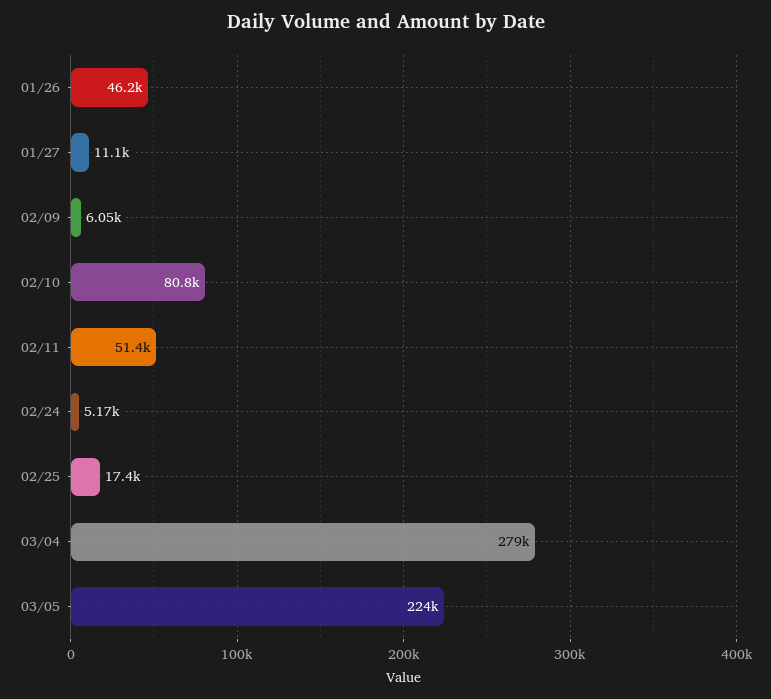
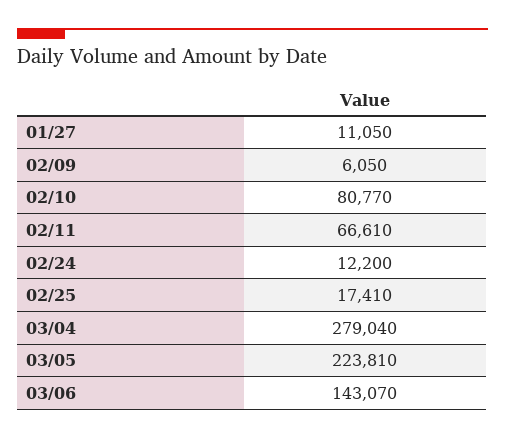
01/26: 46200 -> none
02/11: 51400 -> 66610
02/24: 5170 -> 12200
03/06: none -> 143070

